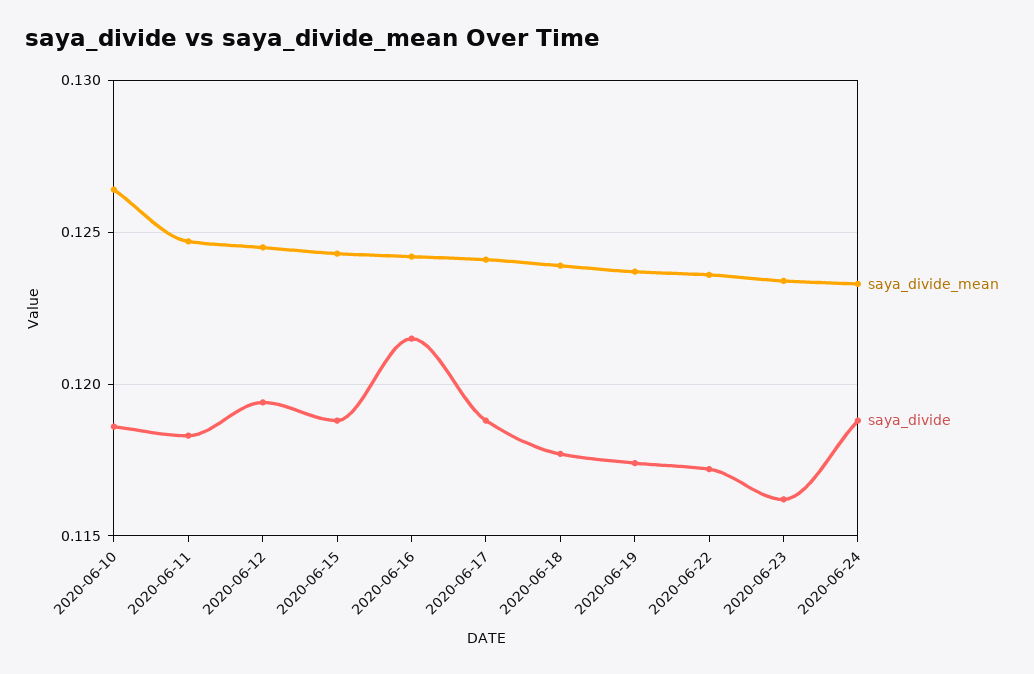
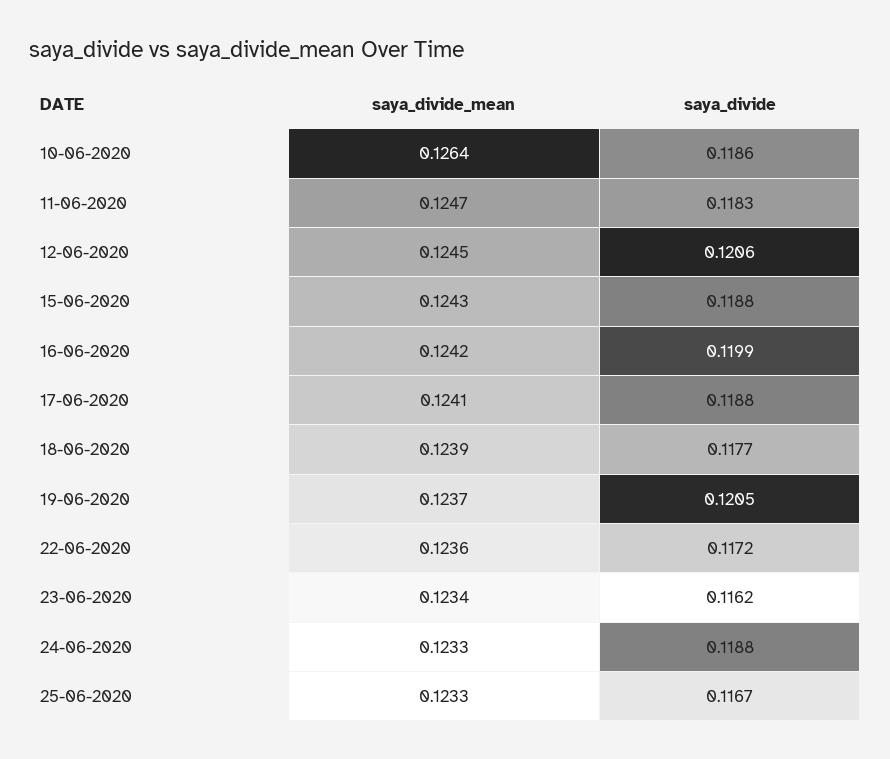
saya_divide, 2020-06-12: 0.1195 -> 0.1206
saya_divide, 2020-06-16: 0.1215 -> 0.1199
saya_divide, 2020-06-19: 0.1175 -> 0.1205
saya_divide_mean, 25-06-2020: none -> 0.1233
saya_divide, 25-06-2020: none -> 0.1167

